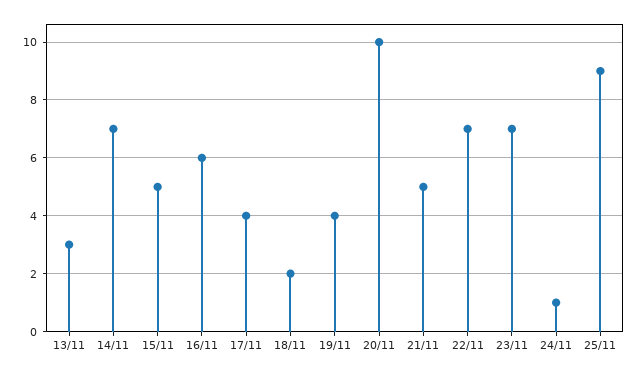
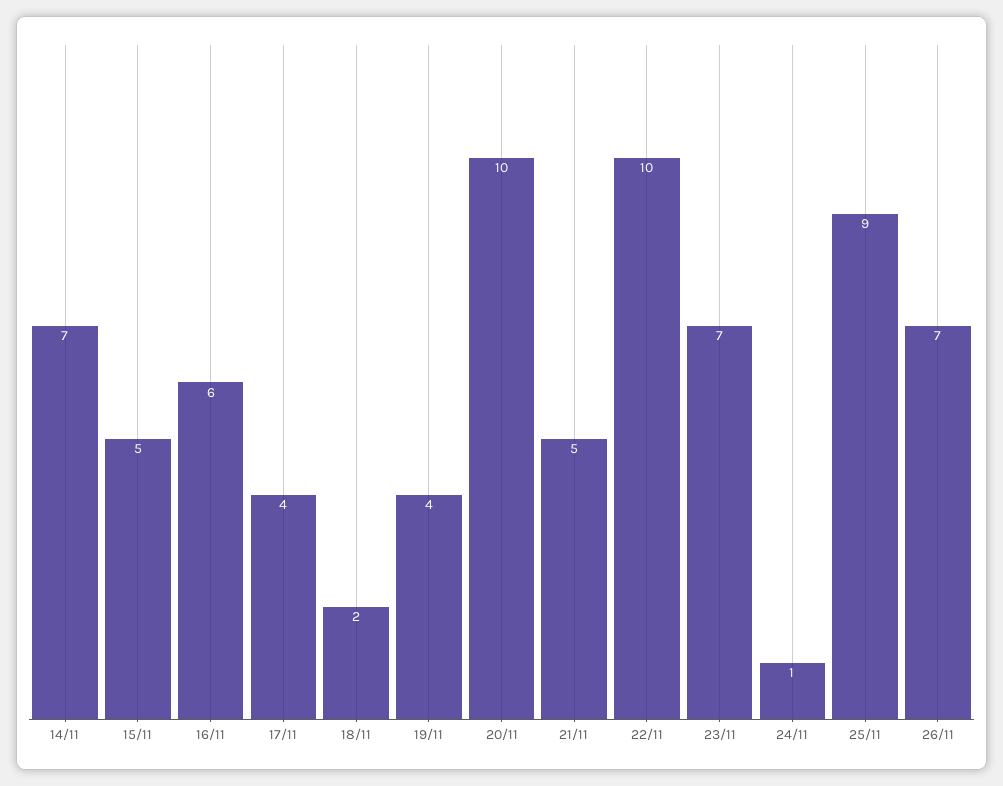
13/11: 3 -> none
22/11: 7 -> 10
26/11: none -> 7

